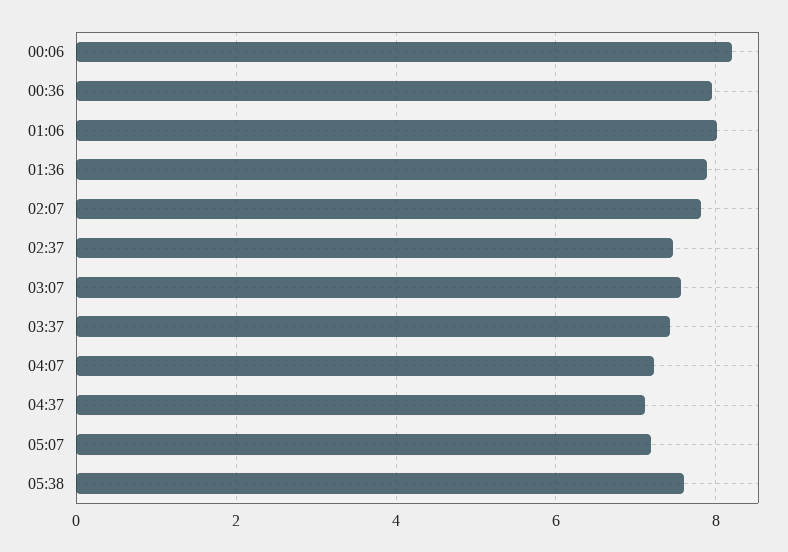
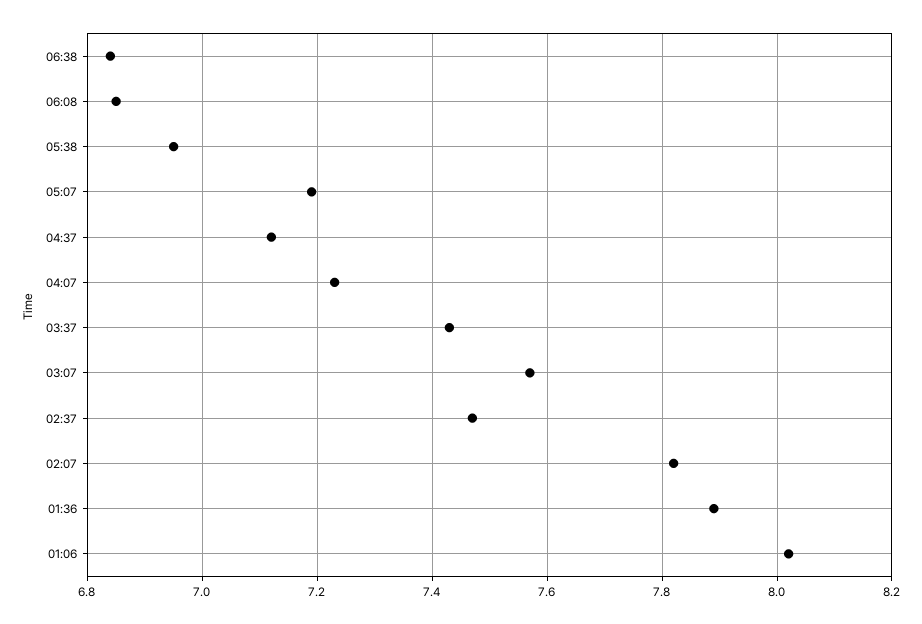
00:06: 8.2 -> none
00:36: 8 -> none
05:38: 7.6 -> 6.95
06:38: none -> 6.85
06:08: none -> 6.85

